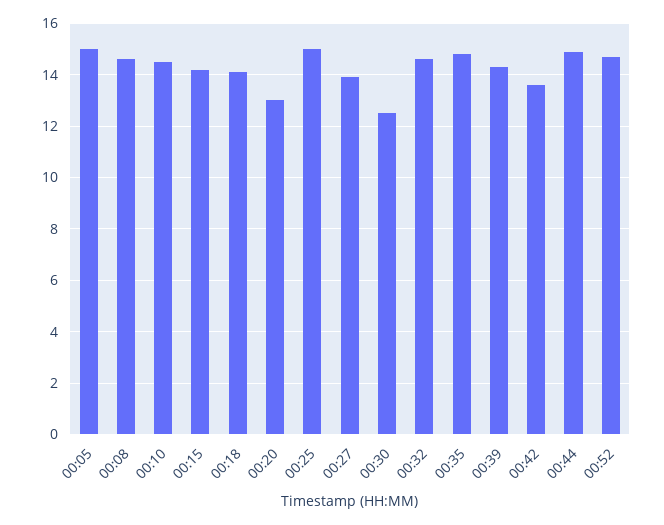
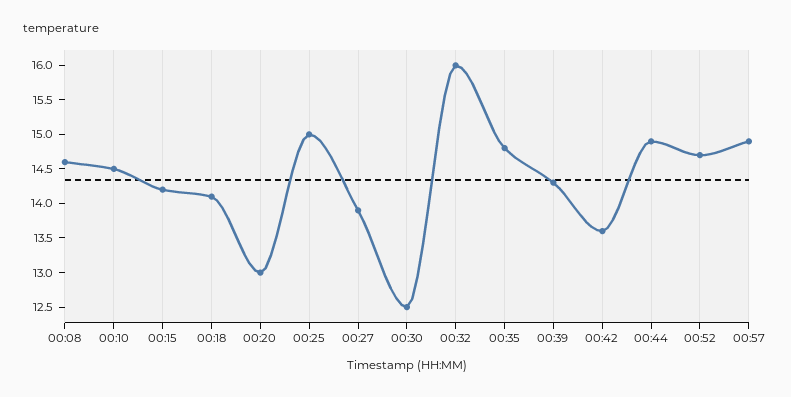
00:05: 15 -> none
00:32: 14.5 -> 16
00:57: none -> 15

